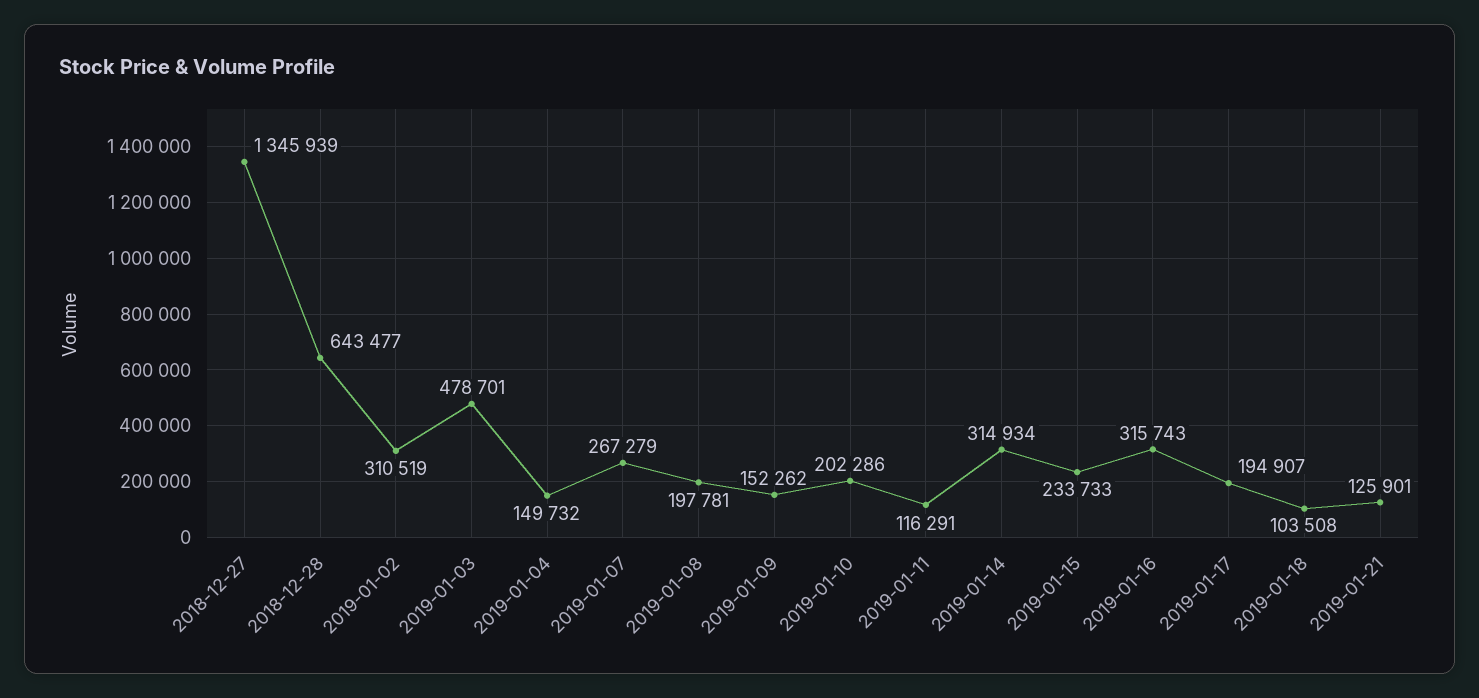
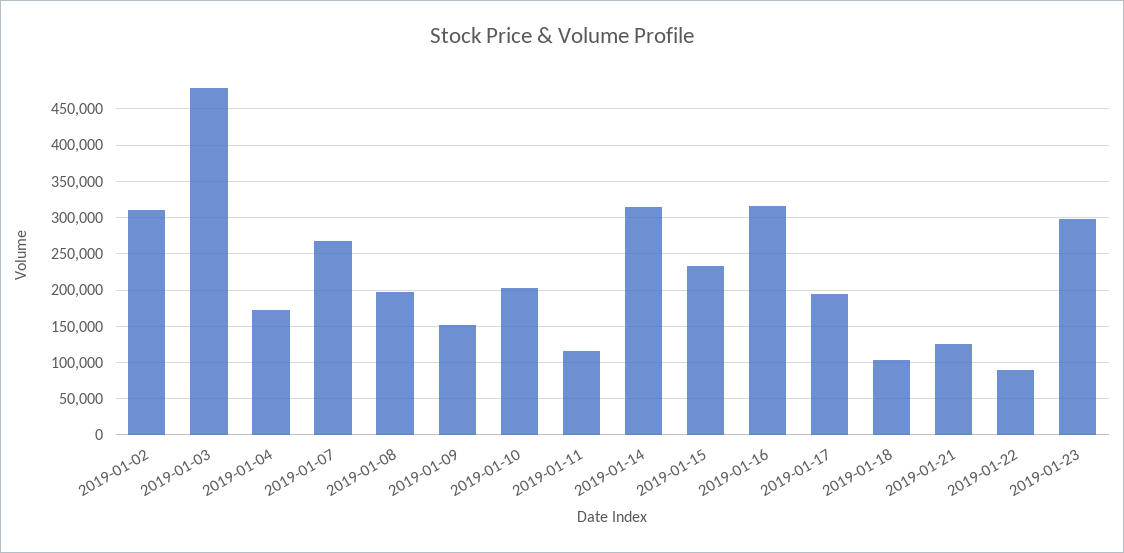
2018-12-27: 1345939 -> none
2018-12-28: 643477 -> none
2019-01-04: 149732 -> 170000
2019-01-22: none -> 90000
2019-01-23: none -> 300000

